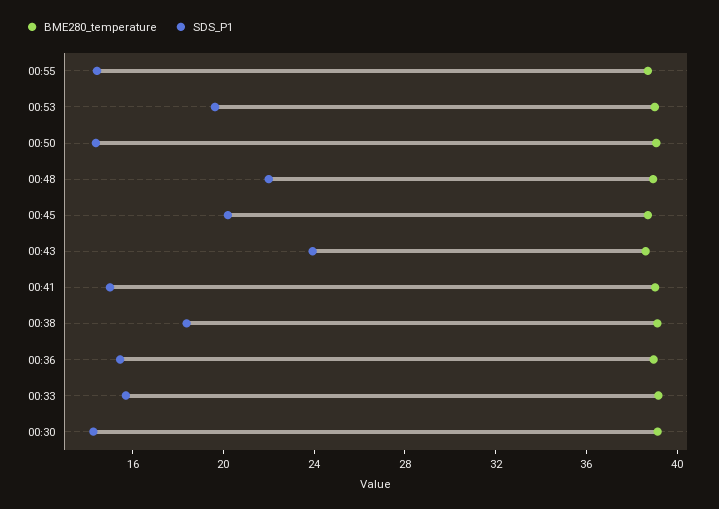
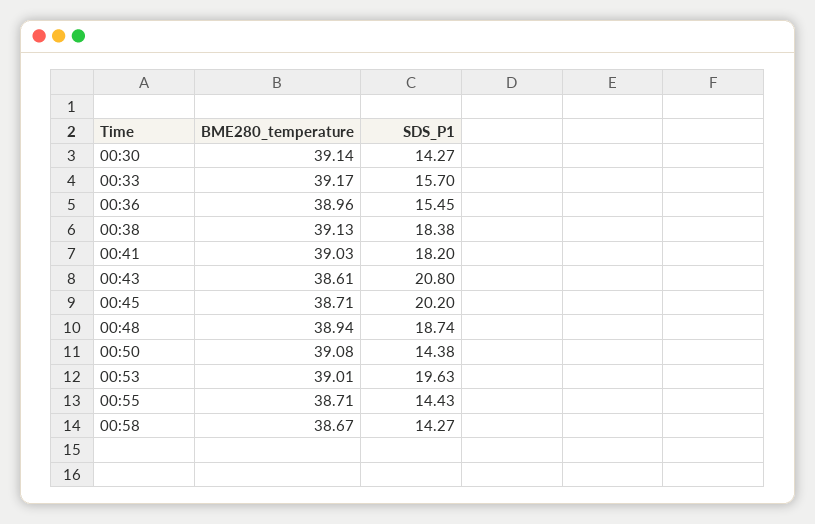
SDS_P1, 00:48: 22 -> 18.74
SDS_P1, 00:43: 24 -> 20.8
SDS_P1, 00:41: 15 -> 18.2
BME280_temperature, 00:58: none -> 38.67
SDS_P1, 00:58: none -> 14.27

